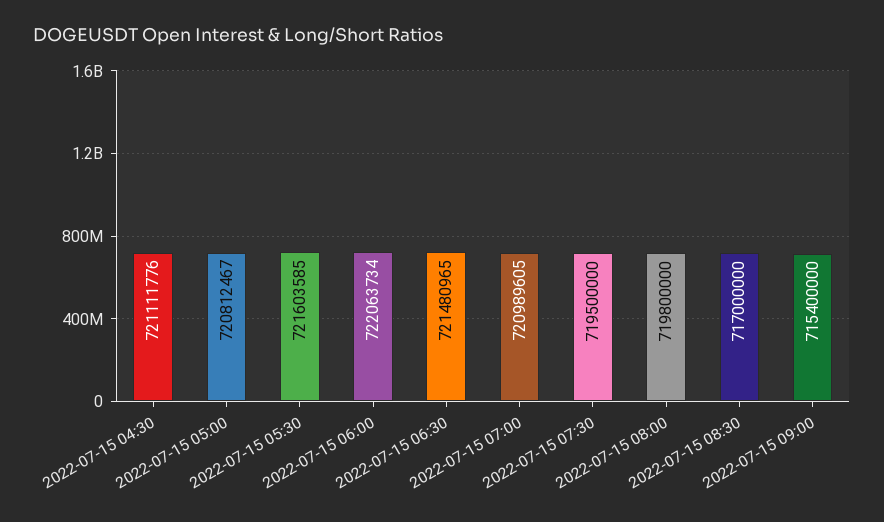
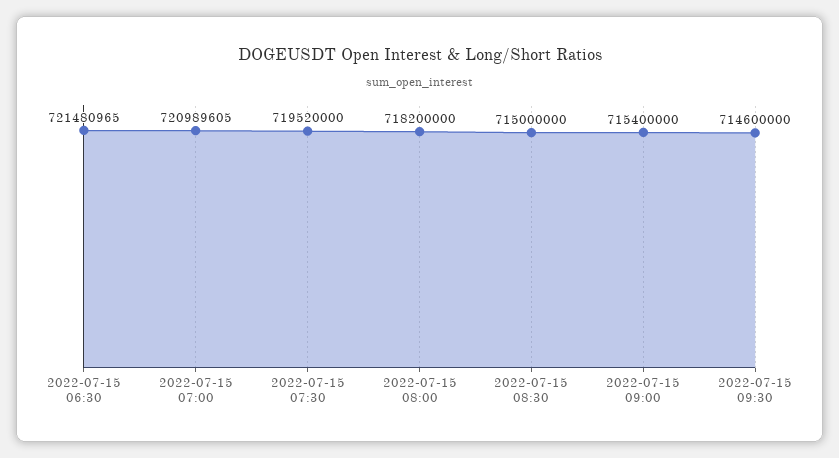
2022-07-15 04:30: 721111776 -> none
2022-07-15 05:00: 720812467 -> none
2022-07-15 05:30: 721603585 -> none
2022-07-15 06:00: 722063734 -> none
2022-07-15 07:30: 719500000 -> 719520000
2022-07-15 08:00: 719800000 -> 718200000
2022-07-15 08:30: 717000000 -> 715000000
2022-07-15 09:30: none -> 714600000

